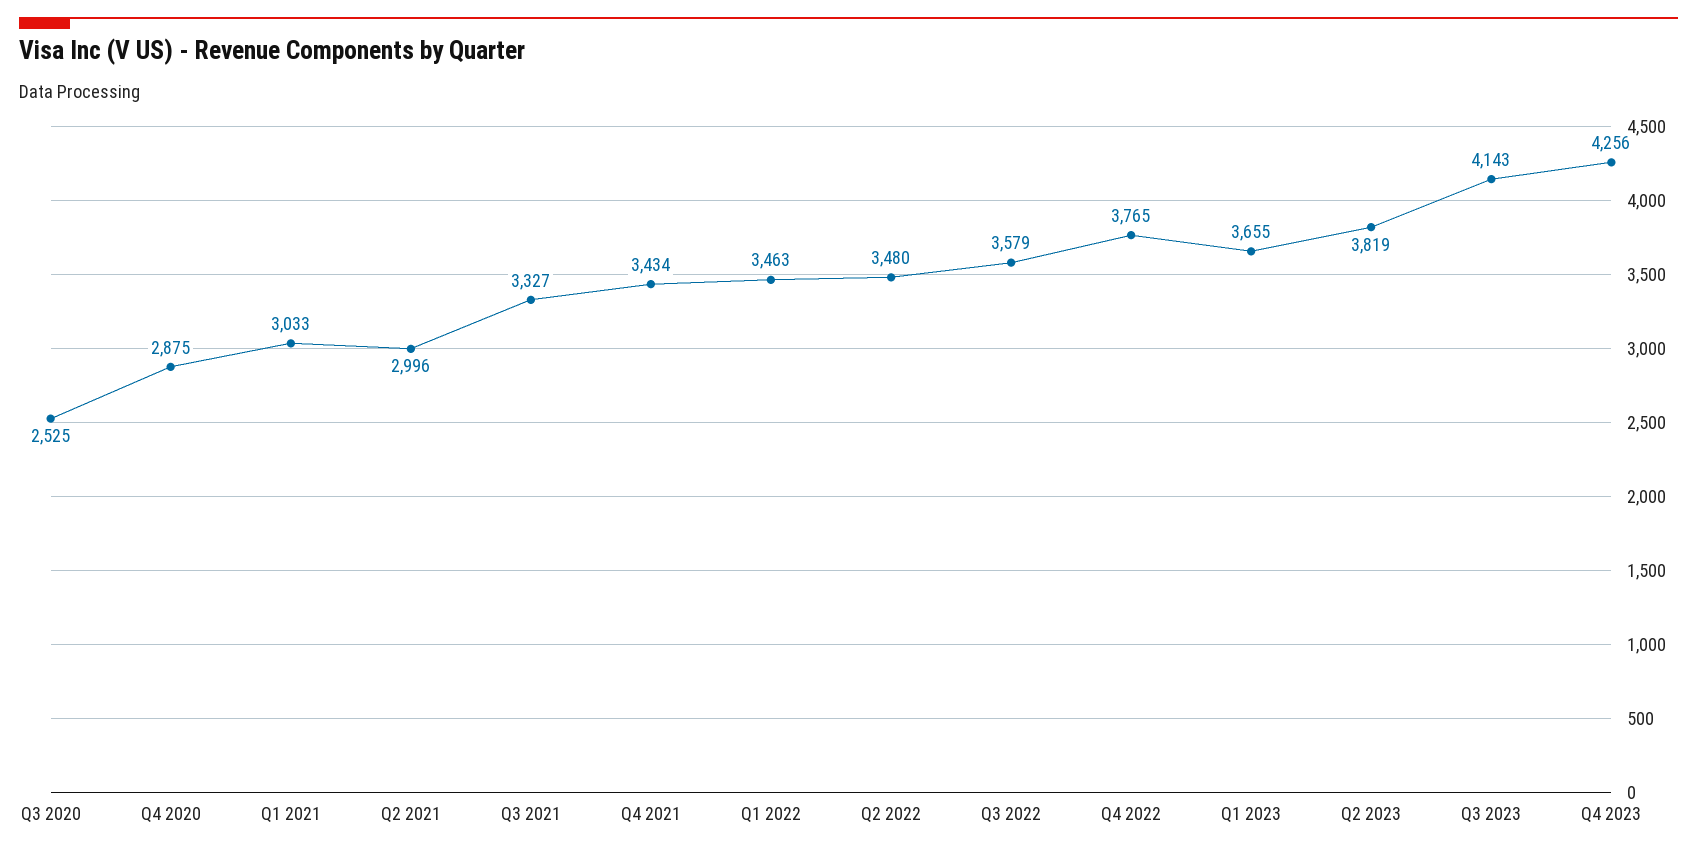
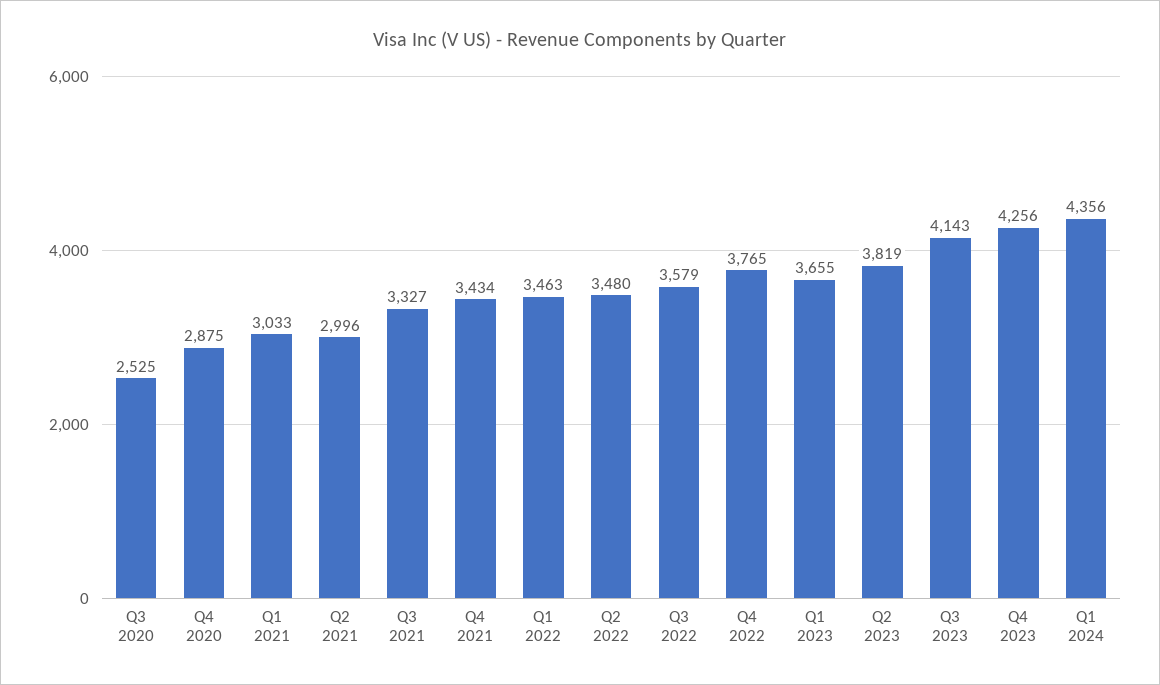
Q1 2024: none -> 4356

